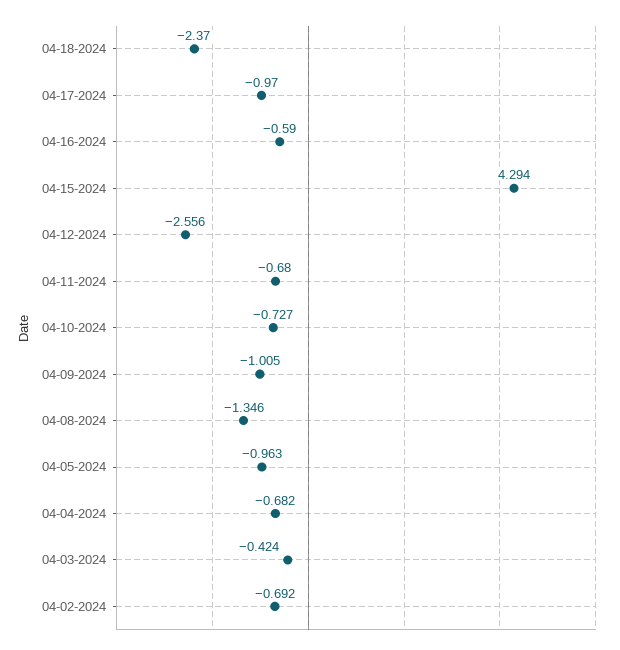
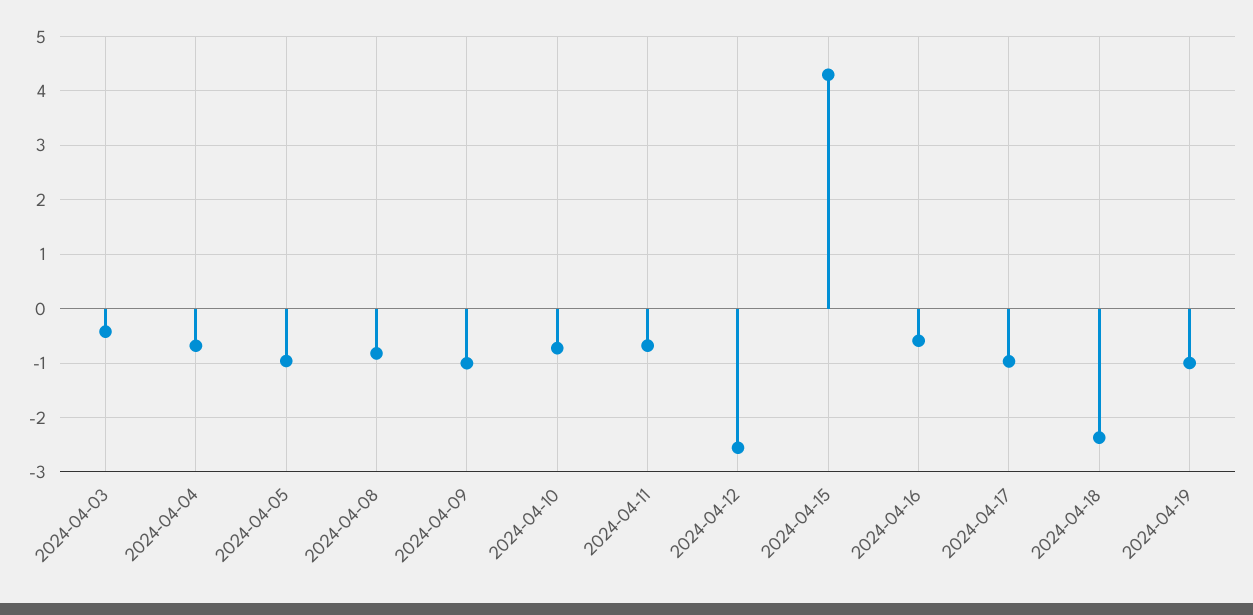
04-08-2024: -1.346 -> -0.8
04-02-2024: -0.692 -> none
2024-04-19: none -> -1

